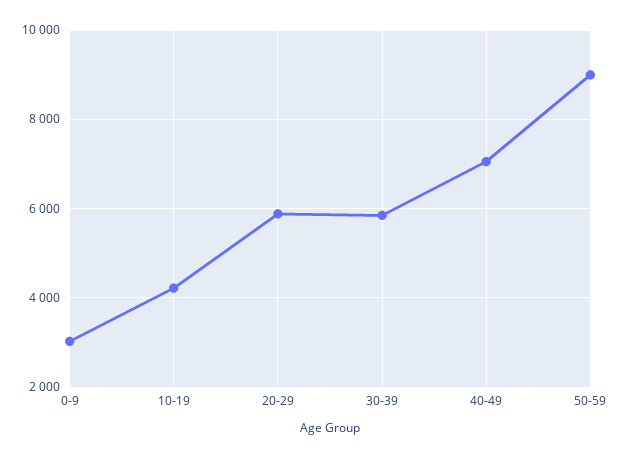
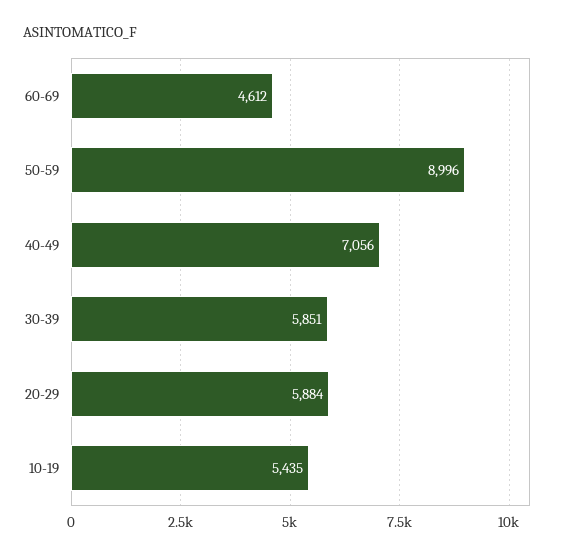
0-9: 3000 -> none
10-19: 4200 -> 5435
60-69: none -> 4612

